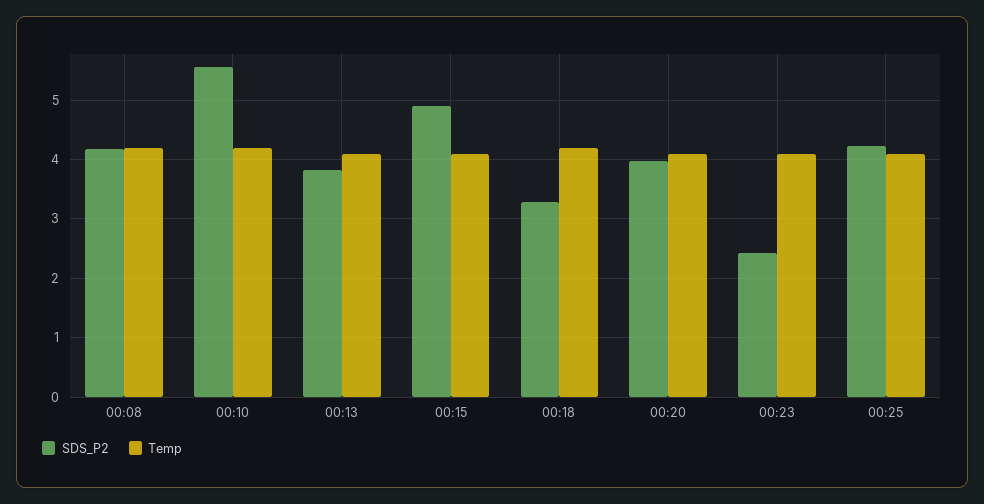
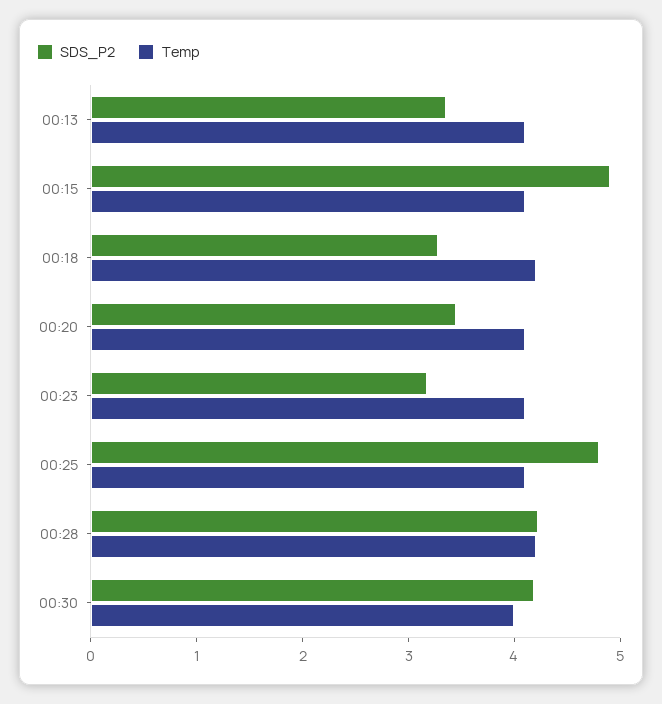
SDS_P2, 00:08: 4.2 -> none
Temp, 00:08: 4.2 -> none
SDS_P2, 00:10: 5.6 -> none
Temp, 00:10: 4.2 -> none
SDS_P2, 00:13: 3.8 -> 3.4
SDS_P2, 00:20: 4 -> 3.4
SDS_P2, 00:23: 2.4 -> 3.2
SDS_P2, 00:25: 4.2 -> 4.8
SDS_P2, 00:28: none -> 4.2
Temp, 00:28: none -> 4.2
SDS_P2, 00:30: none -> 4.2
Temp, 00:30: none -> 4

